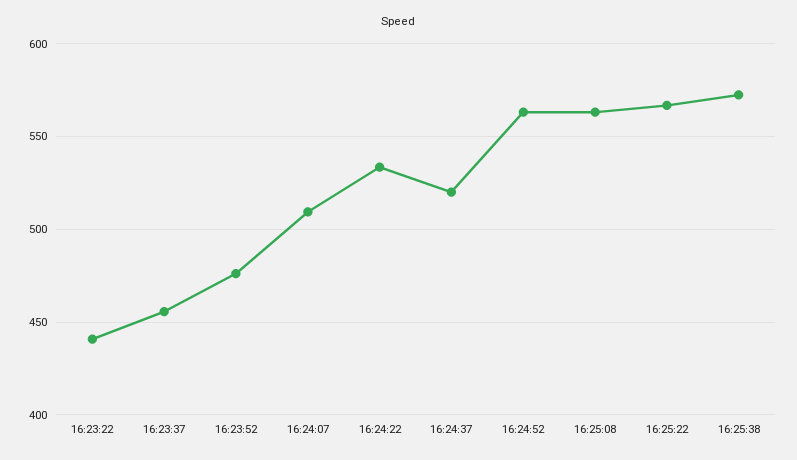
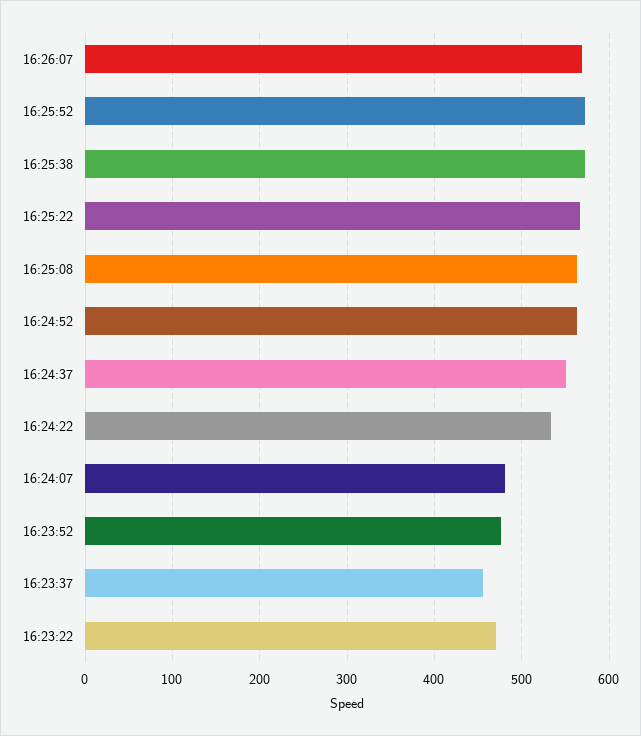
16:23:22: 440 -> 470
16:24:07: 510 -> 480
16:24:37: 520 -> 550
16:26:07: none -> 570
16:25:52: none -> 570

